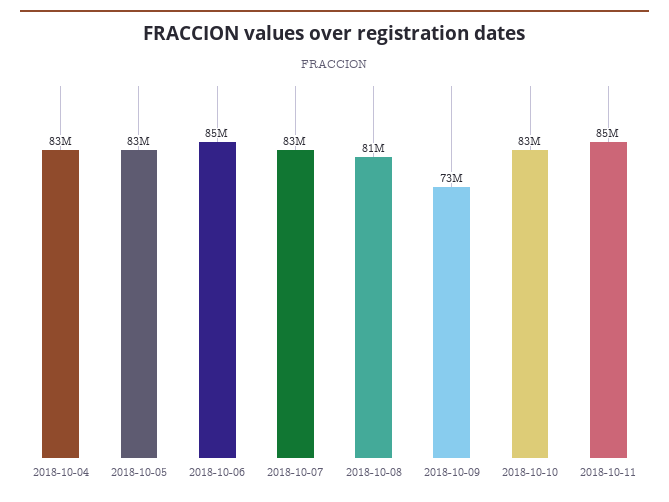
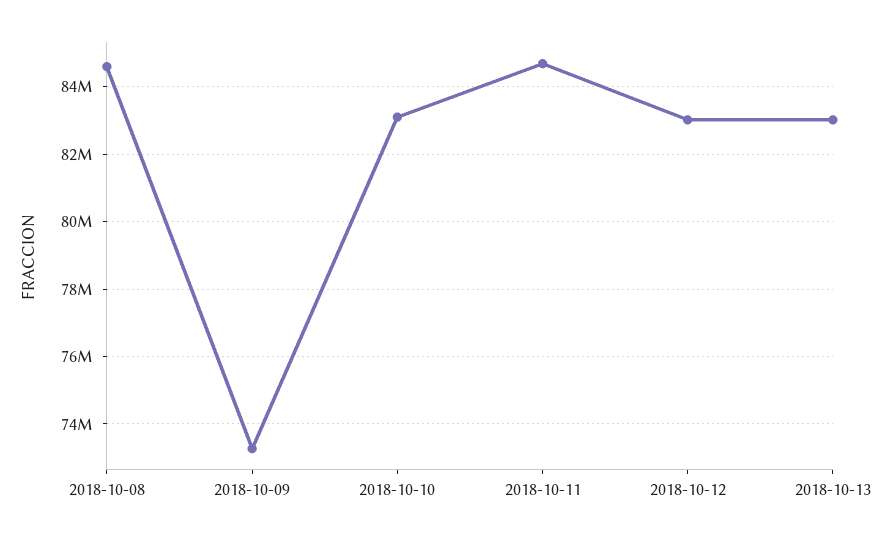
2018-10-04: 83000000 -> none
2018-10-05: 83000000 -> none
2018-10-06: 85000000 -> none
2018-10-07: 83000000 -> none
2018-10-08: 81000000 -> 84600000
2018-10-12: none -> 83000000
2018-10-13: none -> 83000000

